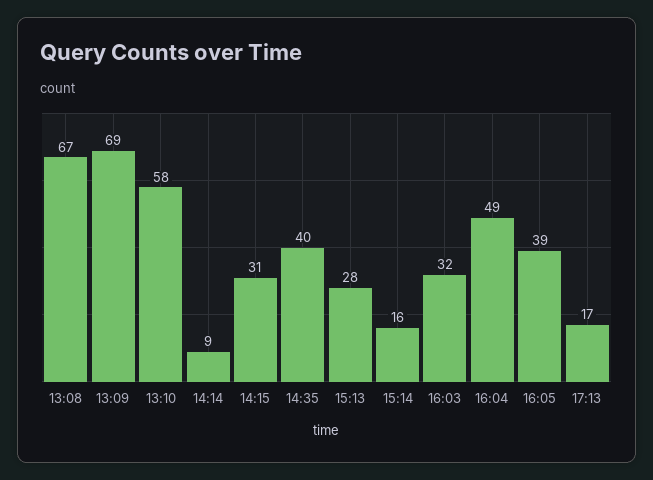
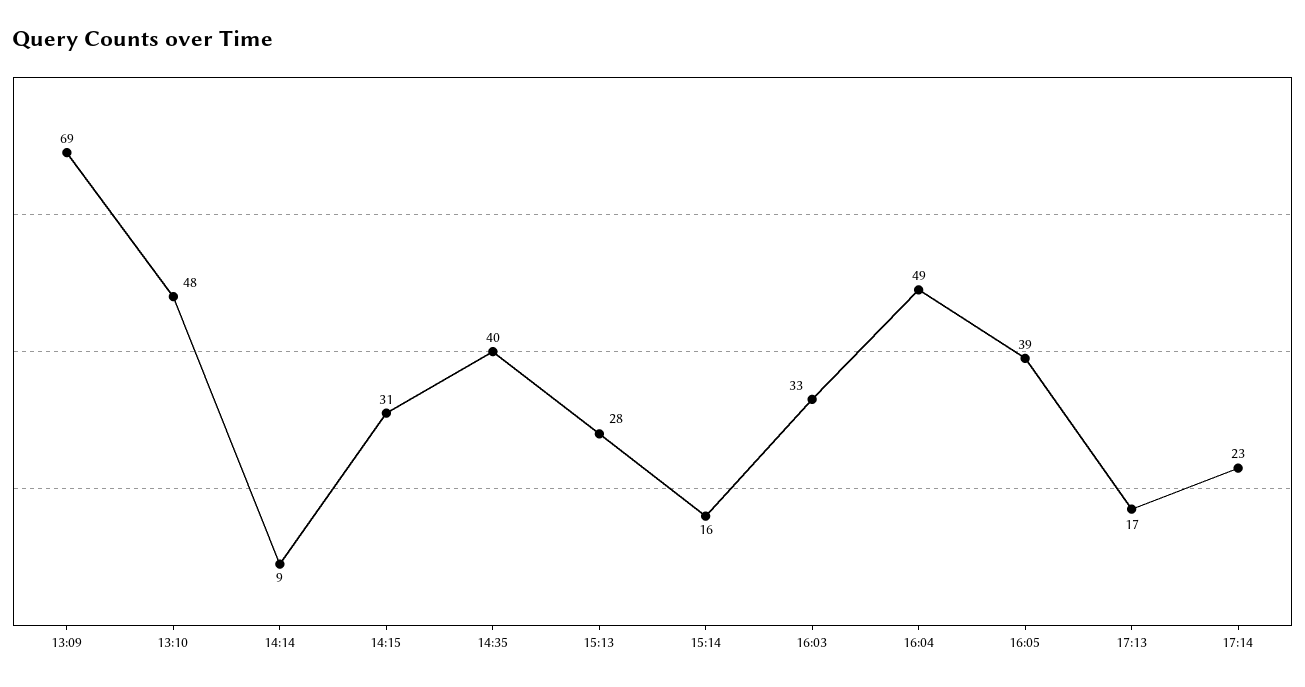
13:08: 67 -> none
13:10: 58 -> 48
16:03: 32 -> 33
17:14: none -> 23

